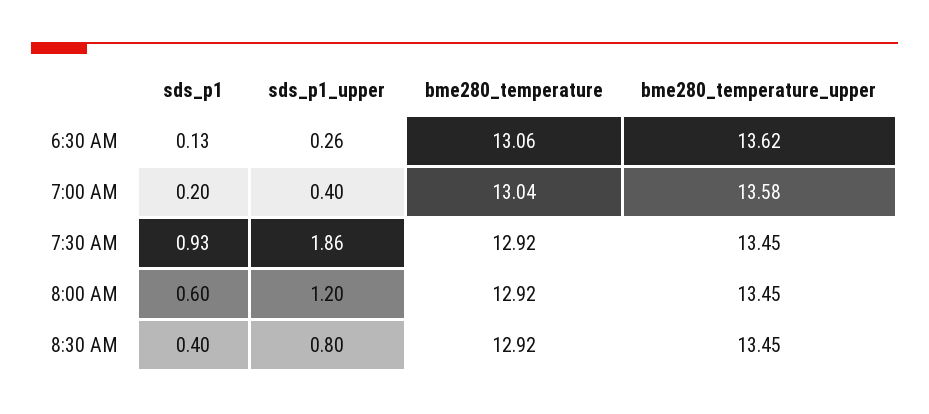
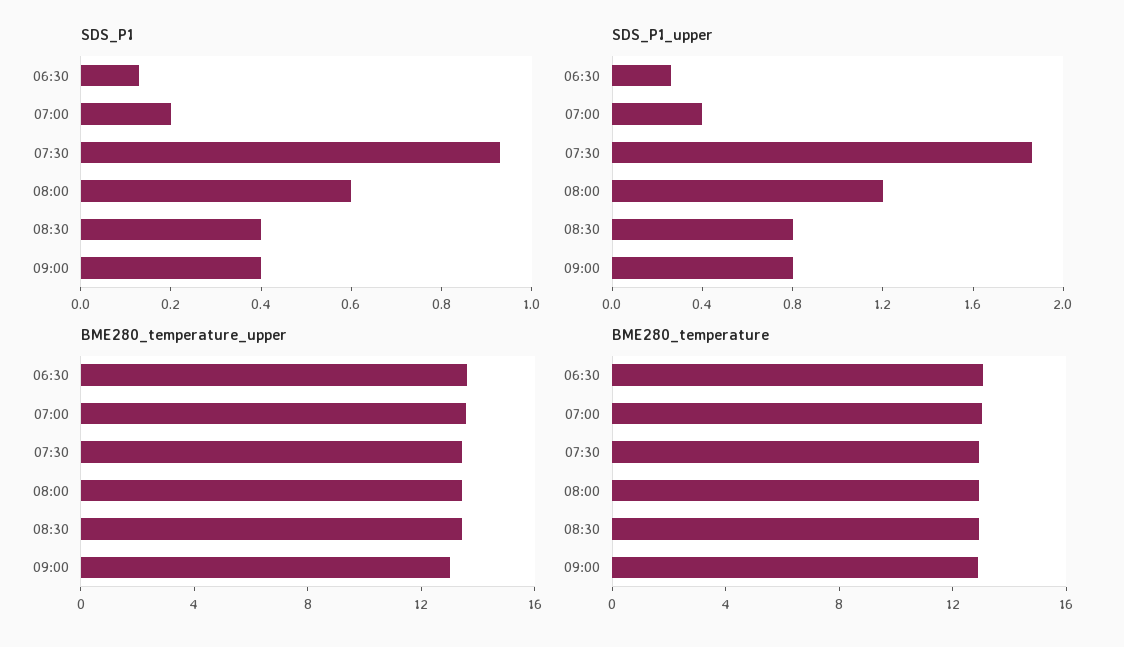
sds_p1, 09:00: none -> 0.4
sds_p1_upper, 09:00: none -> 0.8
bme280_temperature_upper, 09:00: none -> 13
bme280_temperature, 09:00: none -> 13

